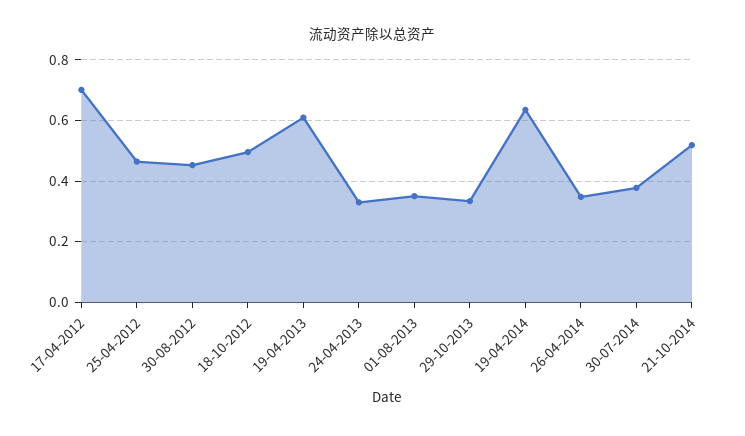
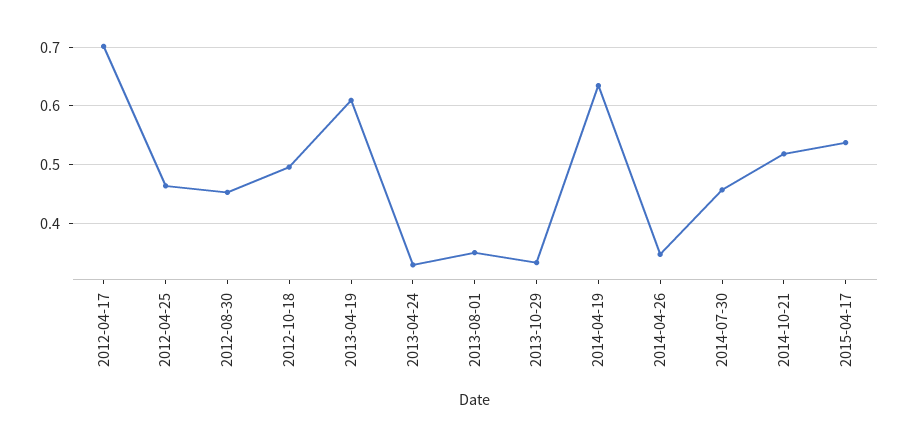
30-07-2014: 0.38 -> 0.46
2015-04-17: none -> 0.54

